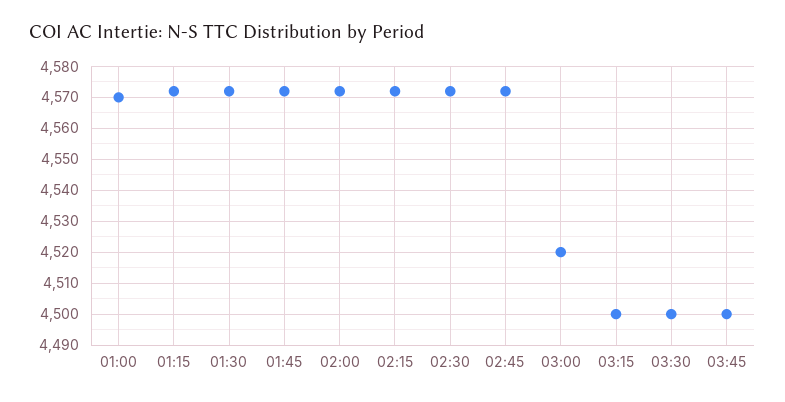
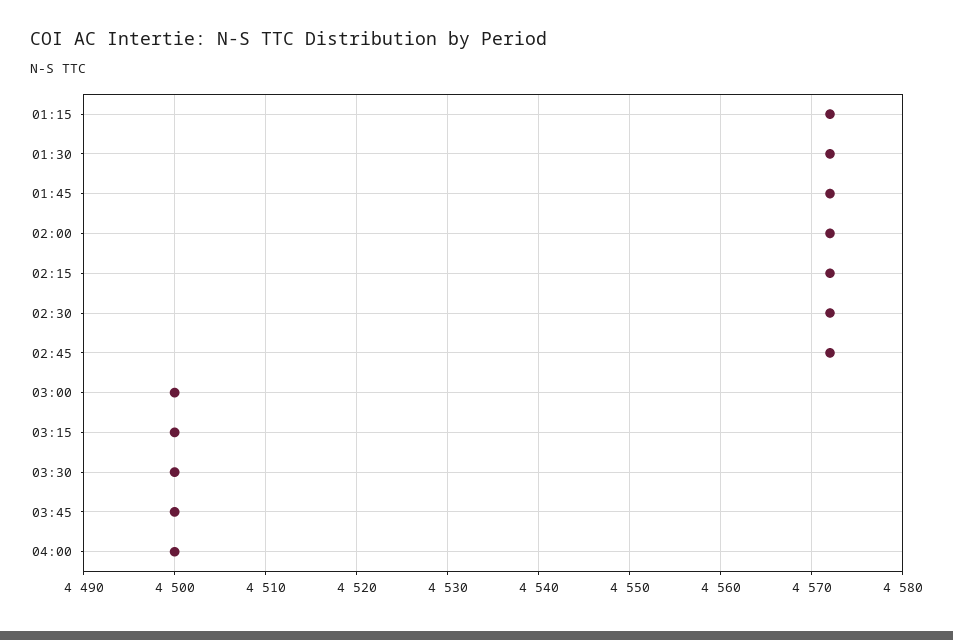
01:00: 4570 -> none
03:00: 4520 -> 4500
04:00: none -> 4500

